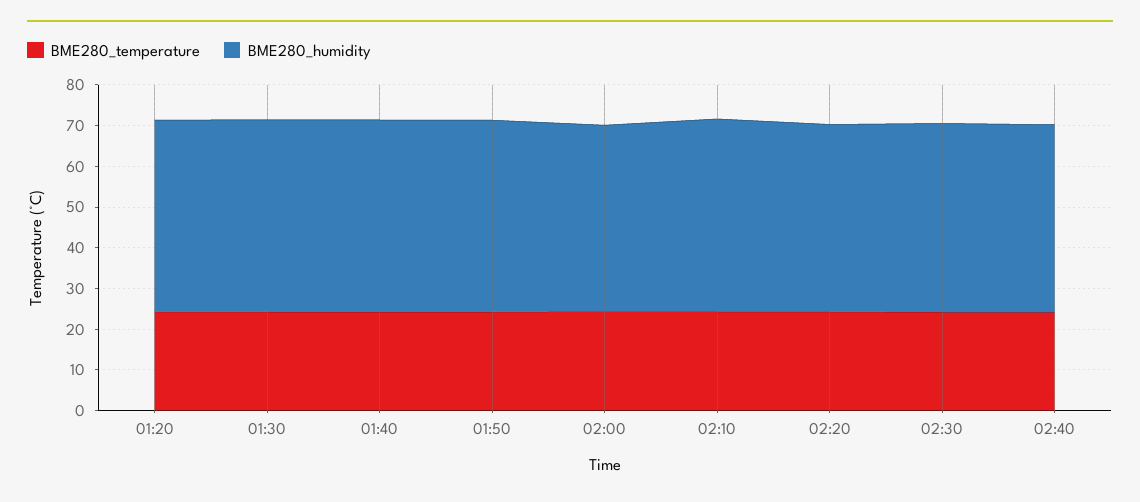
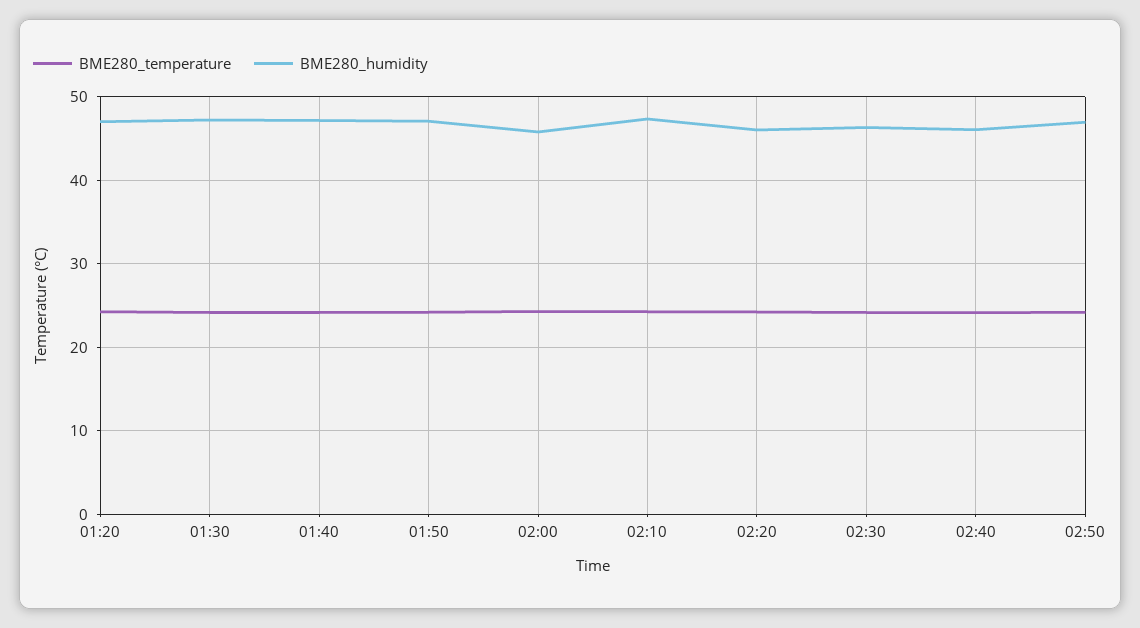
BME280_temperature, 02:50: none -> 24
BME280_humidity, 02:50: none -> 47

